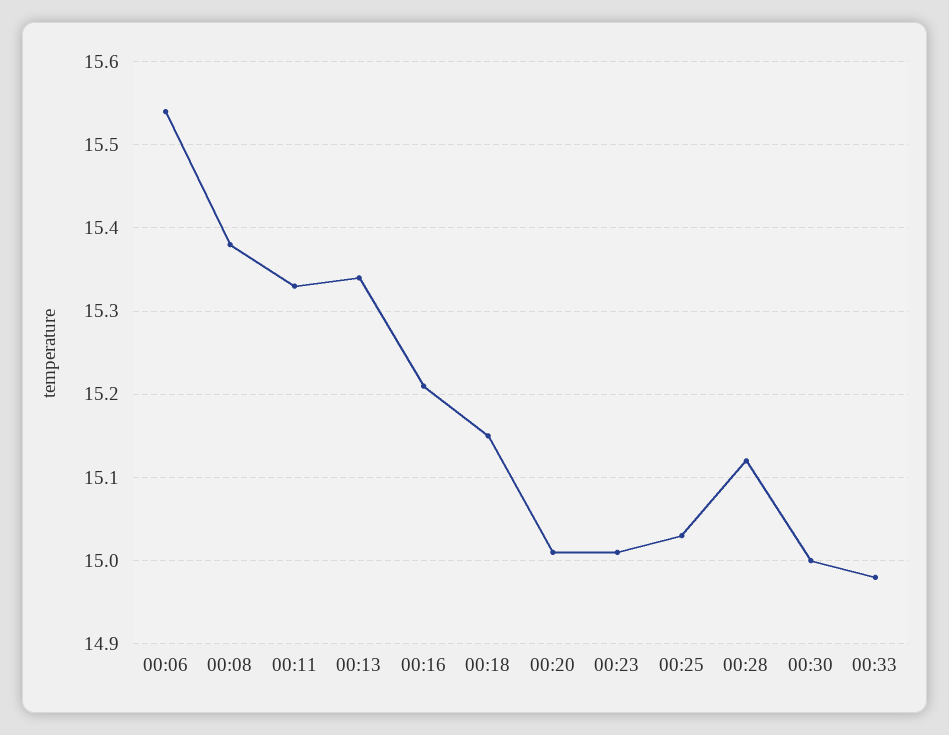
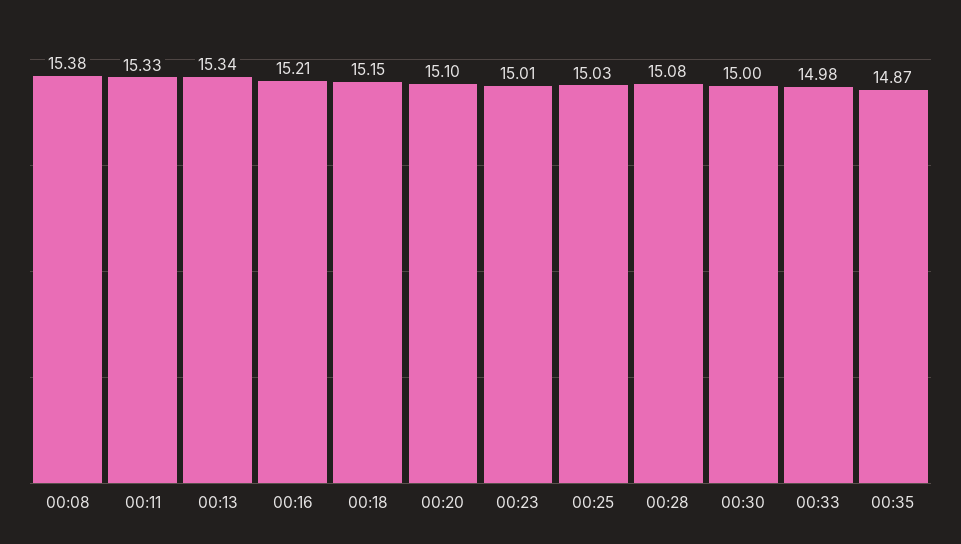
00:06: 15.54 -> none
00:20: 15.01 -> 15.1
00:28: 15.12 -> 15.08
00:35: none -> 14.87

